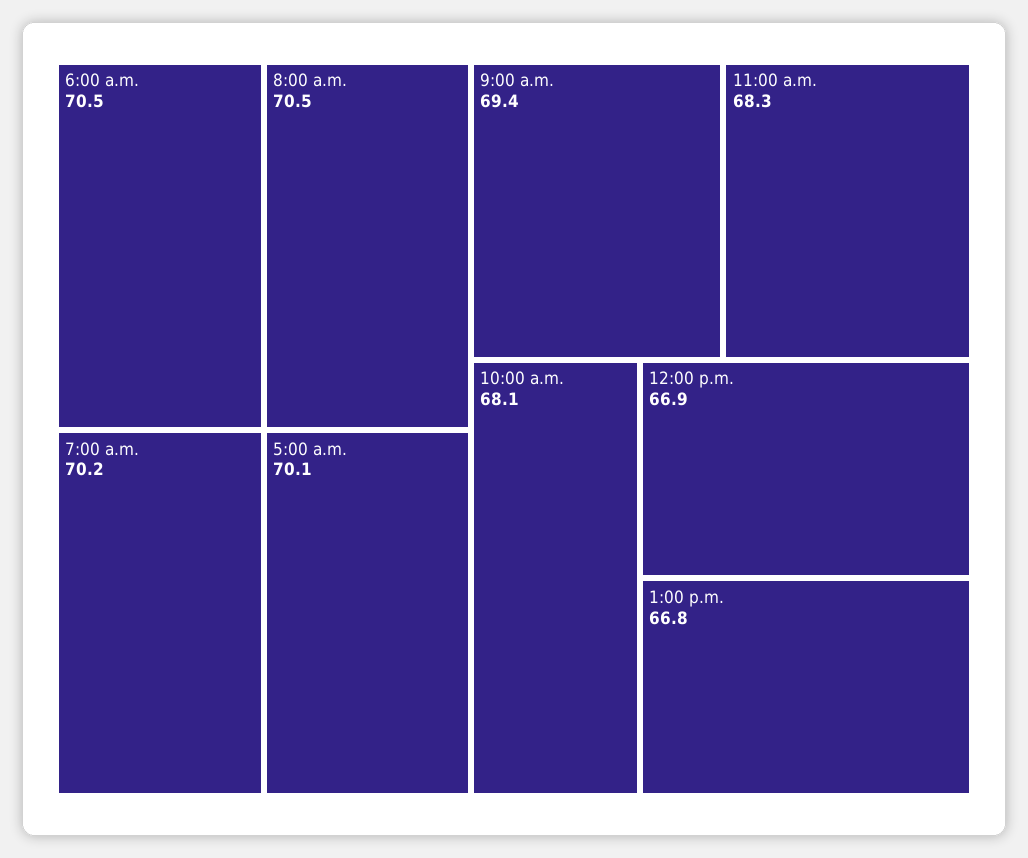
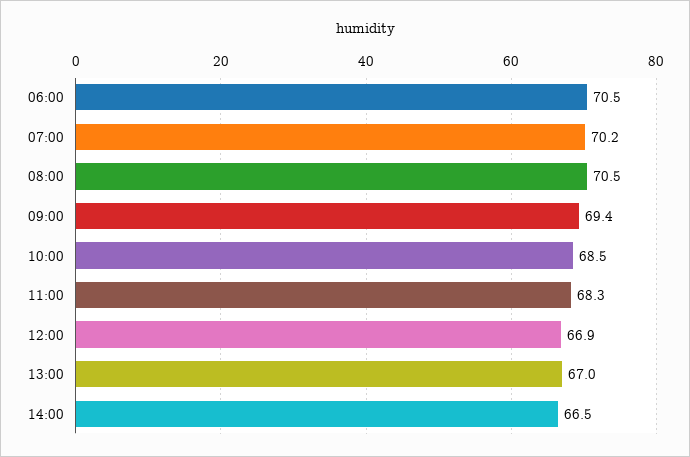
5:00 a.m.: 70.1 -> none
10:00 a.m.: 68.1 -> 68.5
1:00 p.m.: 66.8 -> 67
14:00: none -> 66.5

